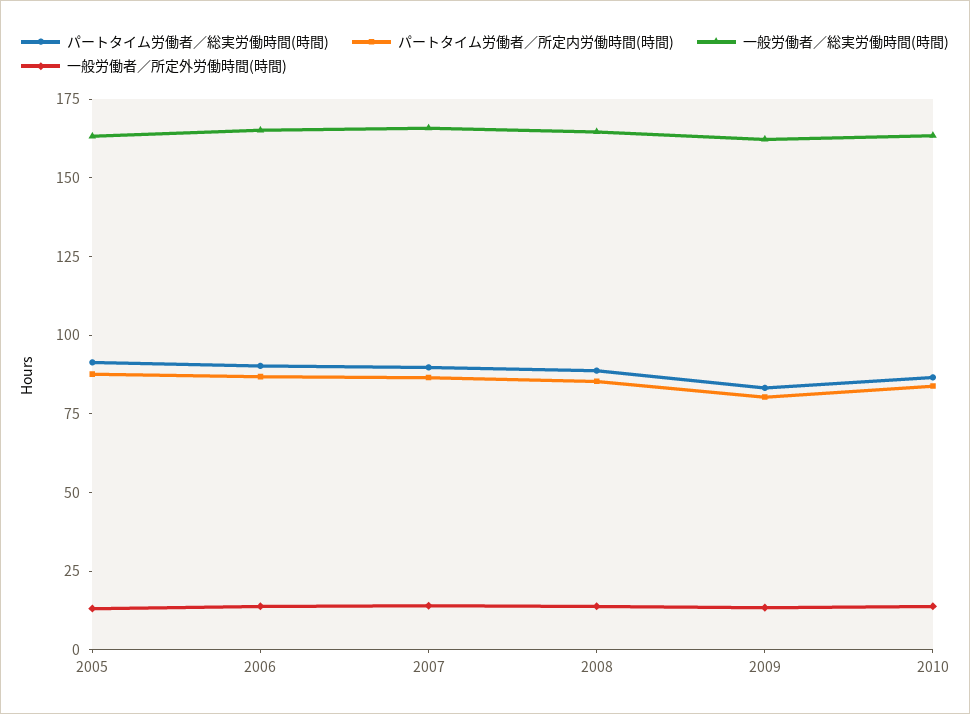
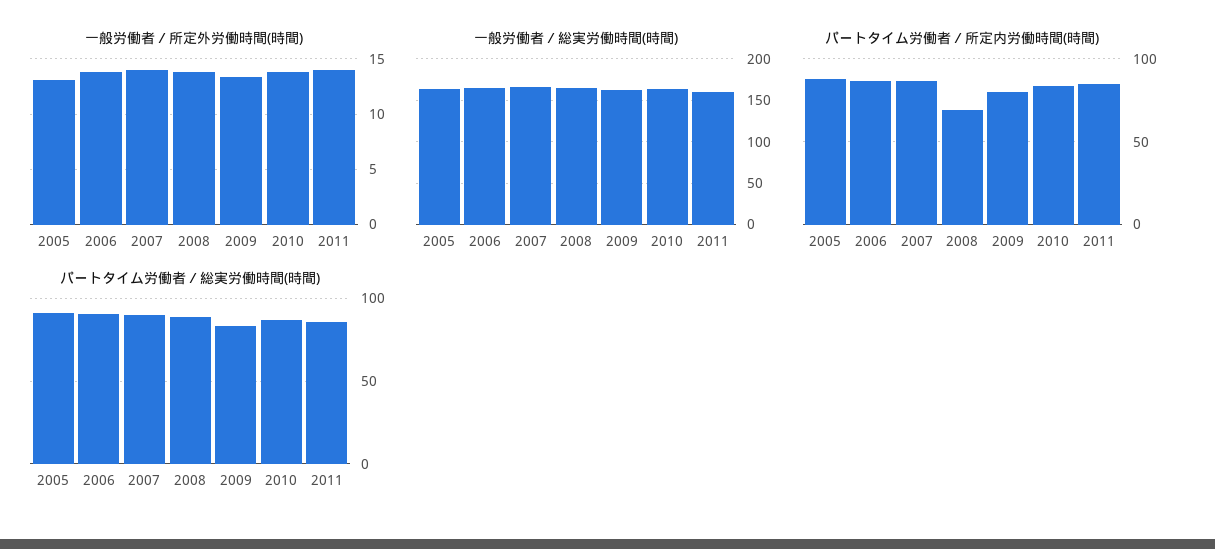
パートタイム労働者／所定内労働時間(時間), 2008: 85 -> 70
一般労働者／所定外労働時間(時間), 2011: none -> 14
一般労働者／総実労働時間(時間), 2011: none -> 160
パートタイム労働者／所定内労働時間(時間), 2011: none -> 85
パートタイム労働者／総実労働時間(時間), 2011: none -> 85

